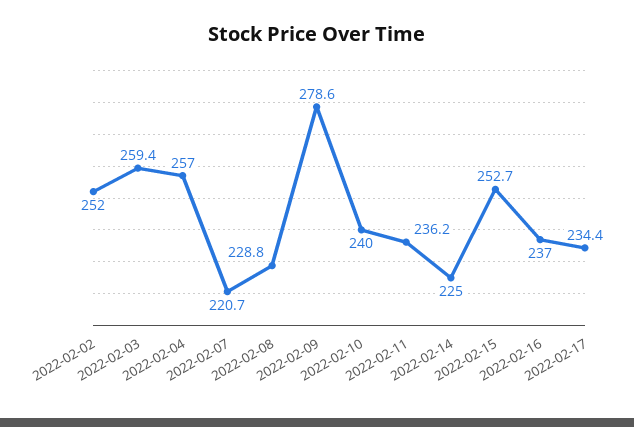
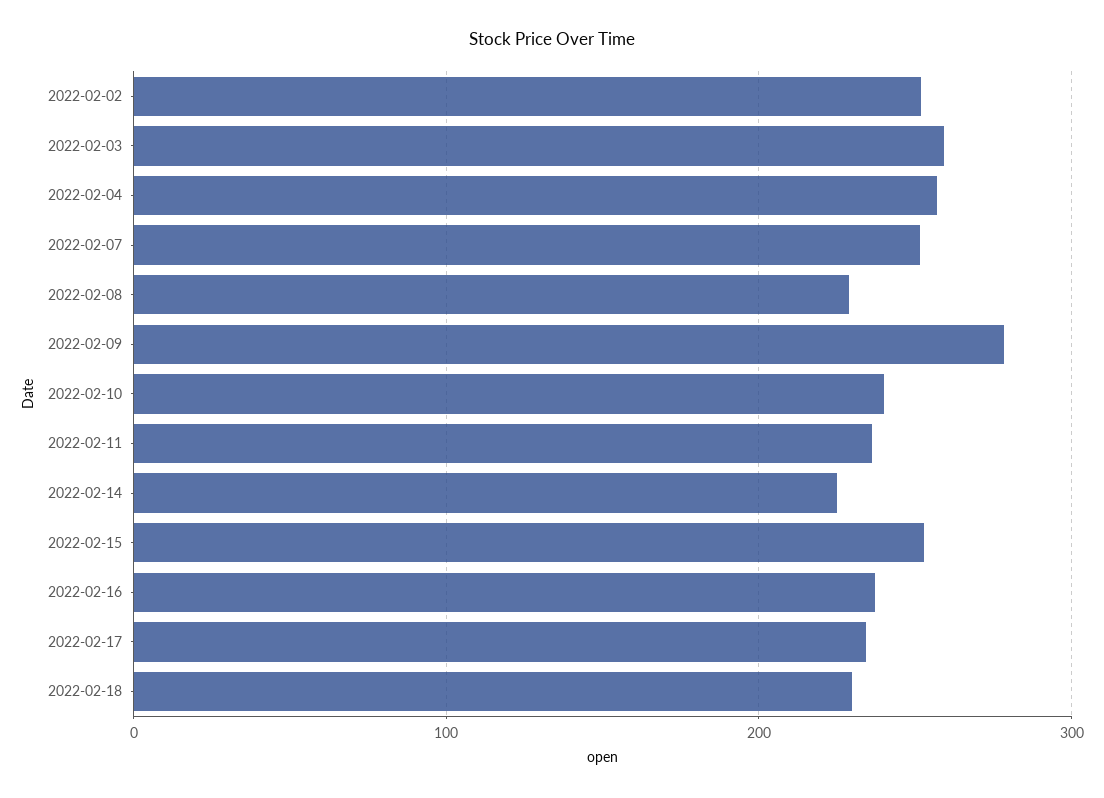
2022-02-07: 220.7 -> 250
2022-02-18: none -> 230

